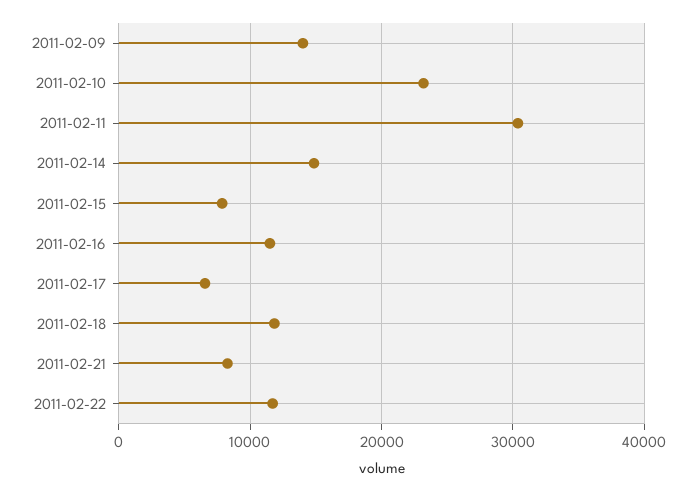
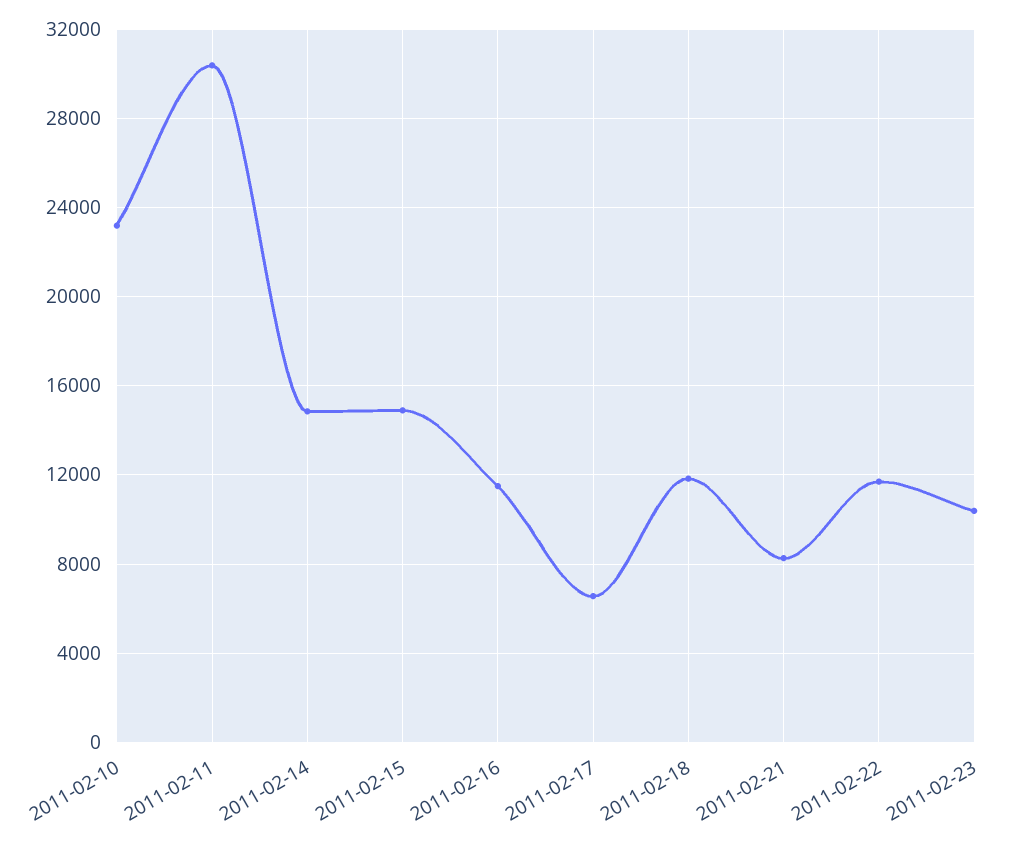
2011-02-09: 14000 -> none
2011-02-15: 8000 -> 15000
2011-02-23: none -> 10500

